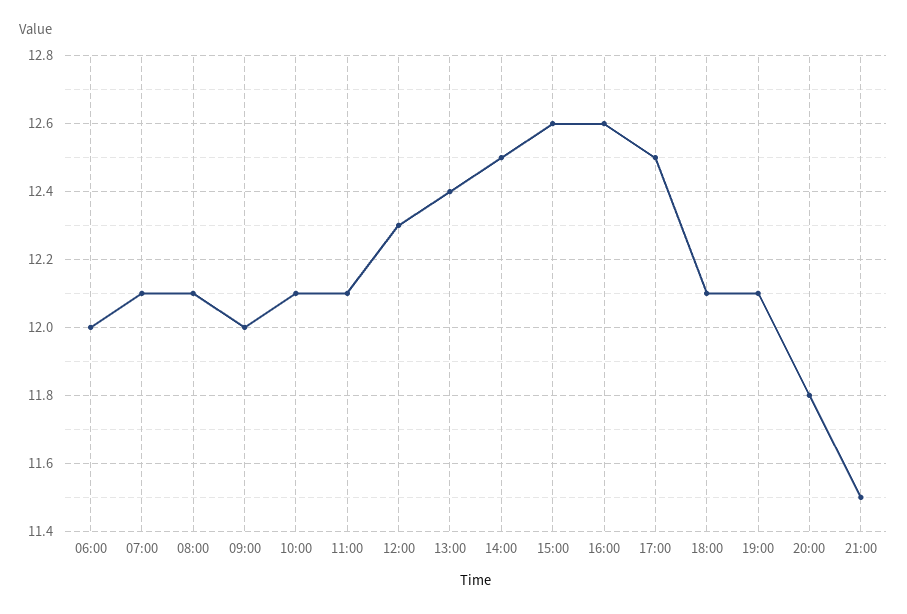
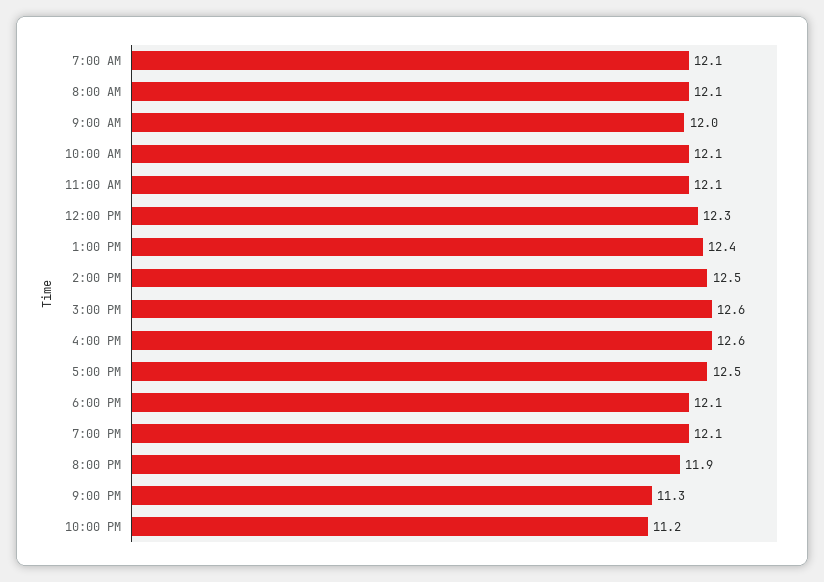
06:00: 12 -> none
20:00: 11.8 -> 11.9
21:00: 11.5 -> 11.3
10:00 PM: none -> 11.2

